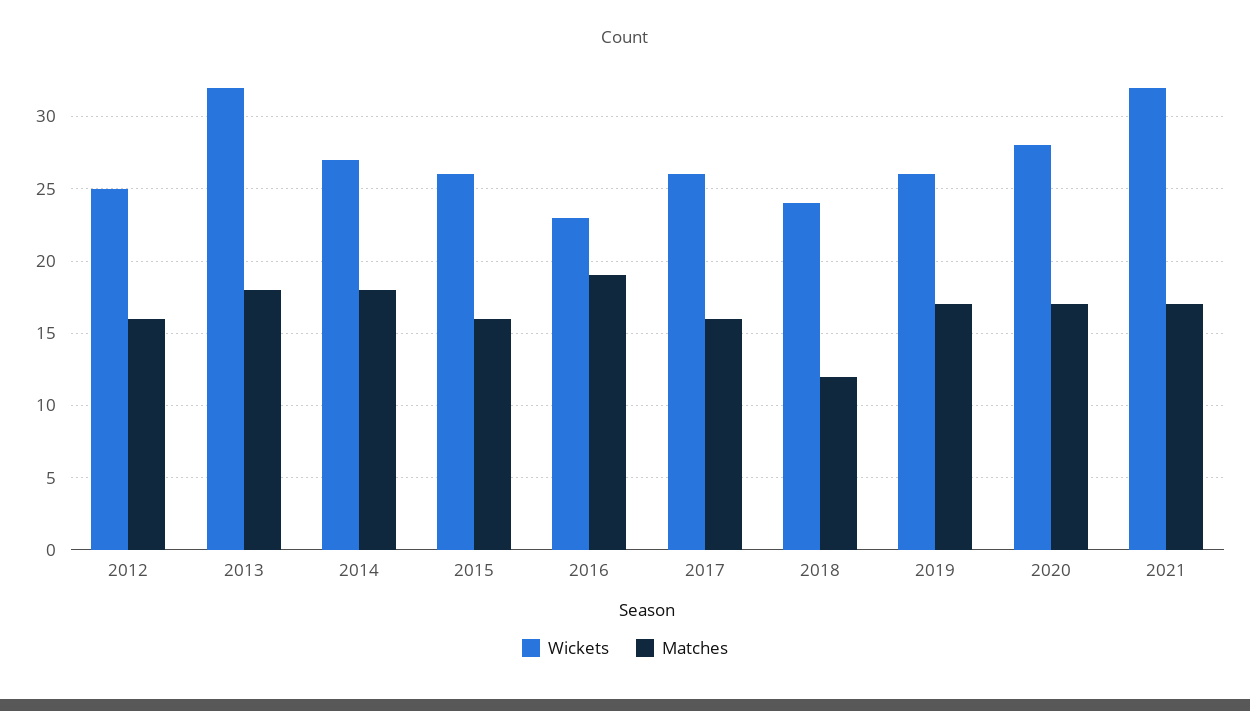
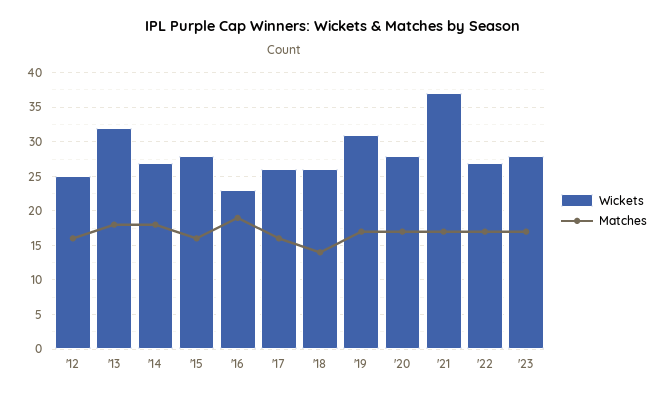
Wickets, 2015: 26 -> 28
Wickets, 2018: 24 -> 26
Matches, 2018: 12 -> 14
Wickets, 2019: 26 -> 31
Wickets, 2021: 32 -> 37
Wickets, '22: none -> 27
Matches, '22: none -> 17
Wickets, '23: none -> 28
Matches, '23: none -> 17

